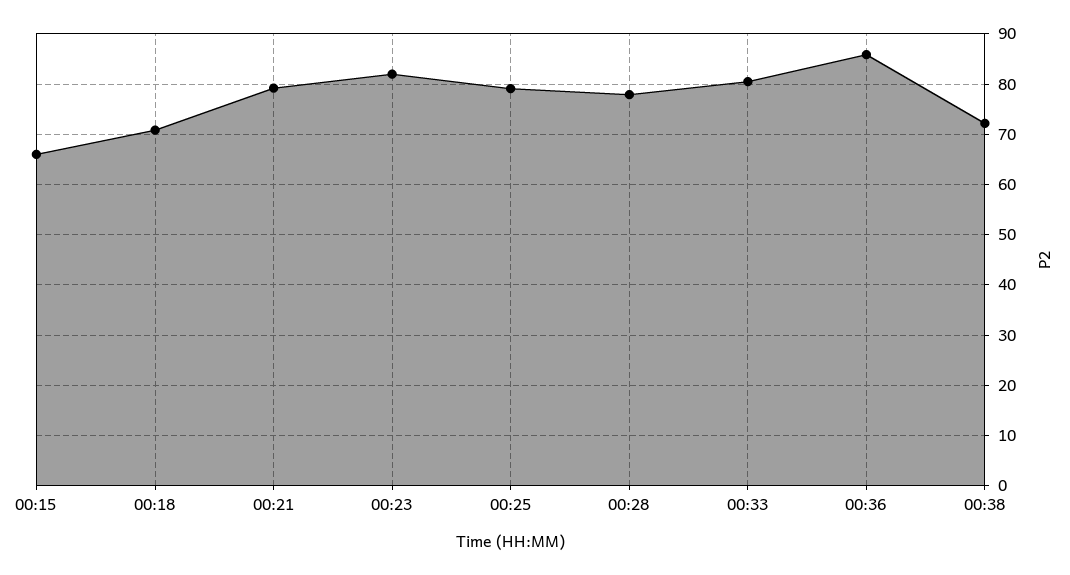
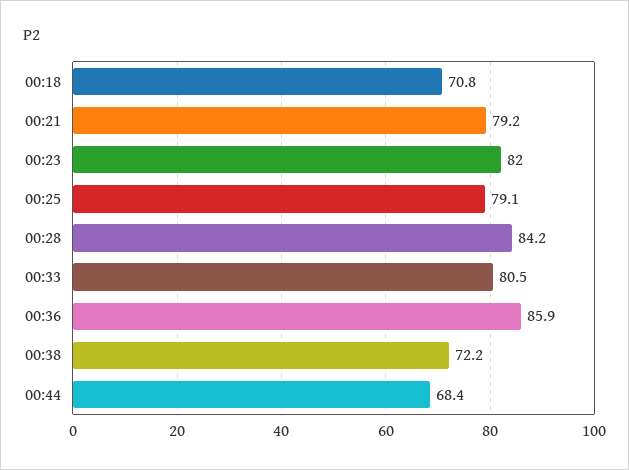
00:15: 66 -> none
00:28: 78 -> 84.2
00:44: none -> 68.4

